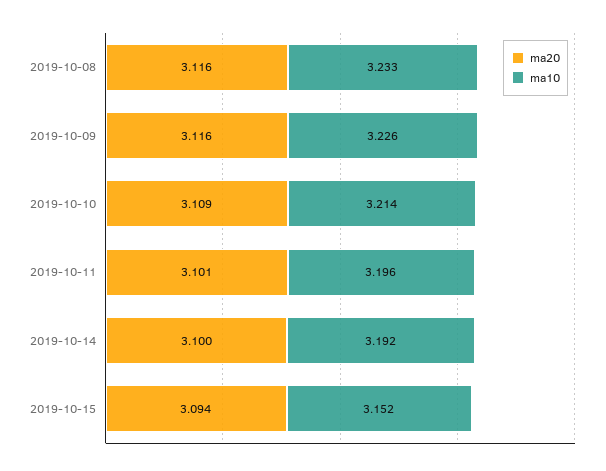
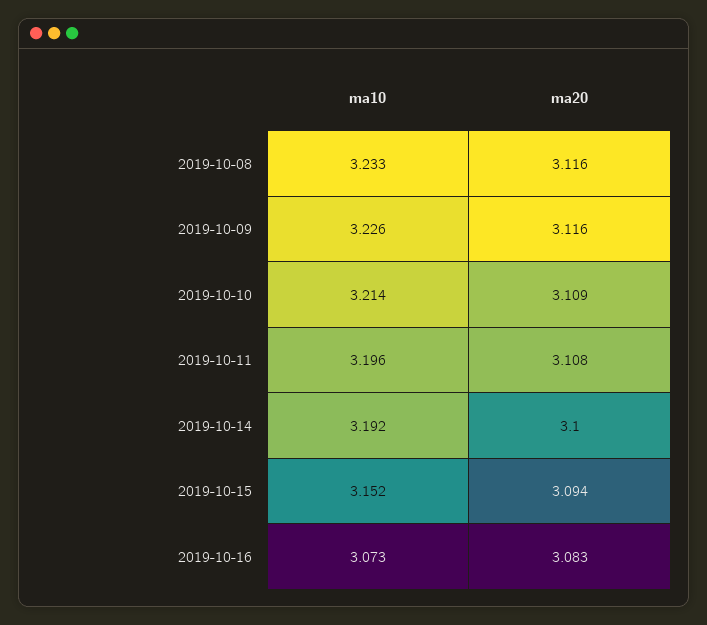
ma20, 2019-10-11: 3.101 -> 3.108
ma10, 2019-10-16: none -> 3.073
ma20, 2019-10-16: none -> 3.083

